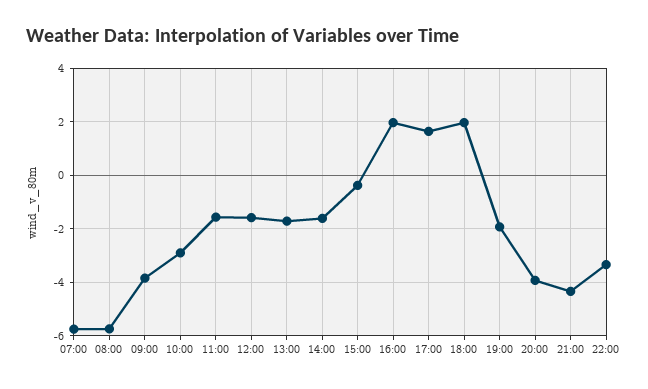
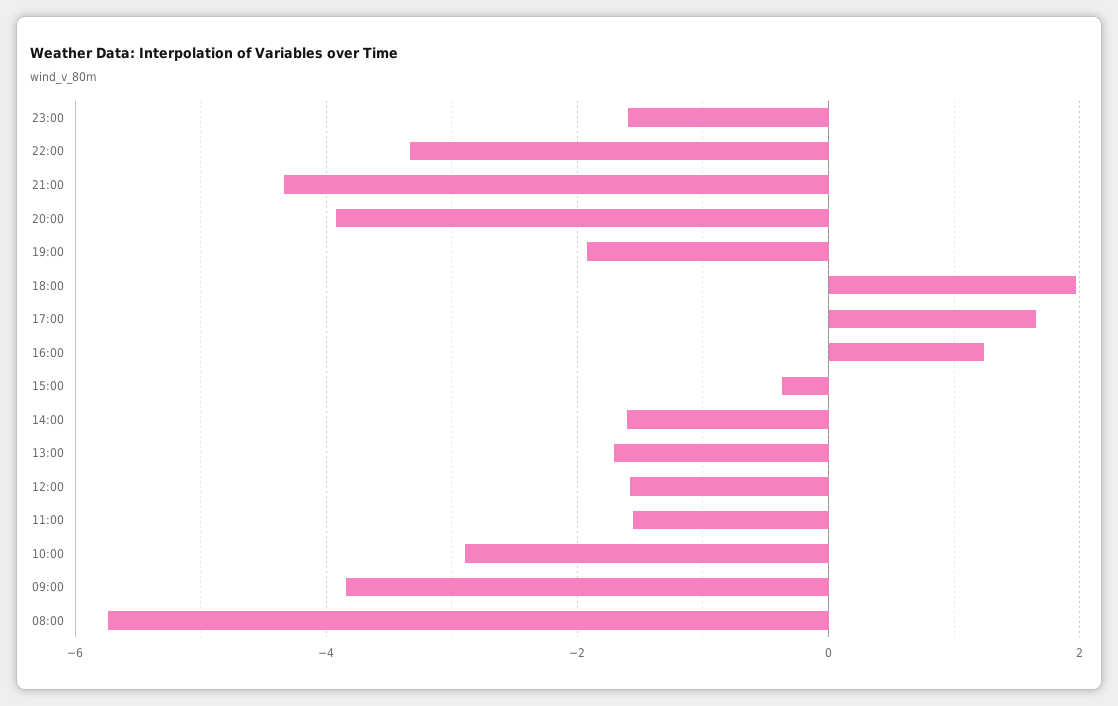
07:00: -5.75 -> none
16:00: 2 -> 1.2
23:00: none -> -1.6

